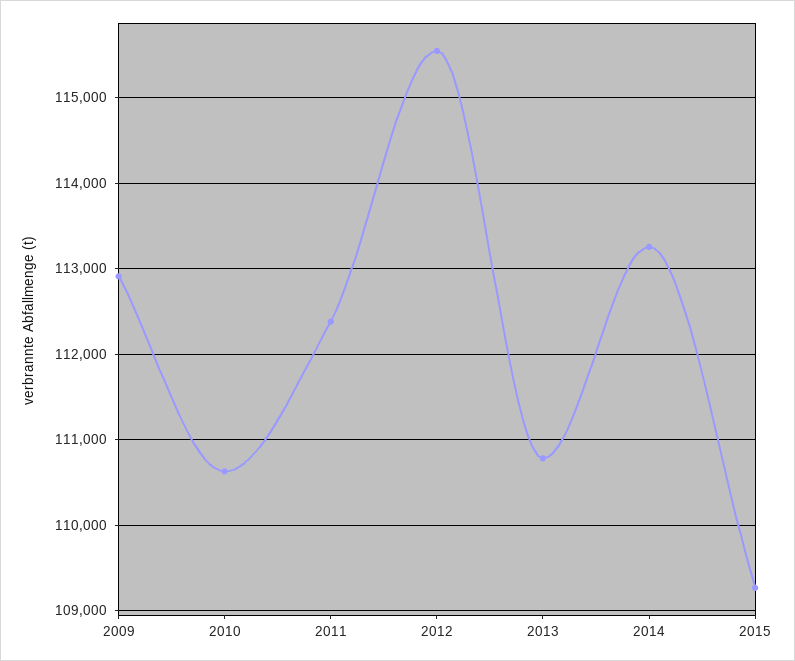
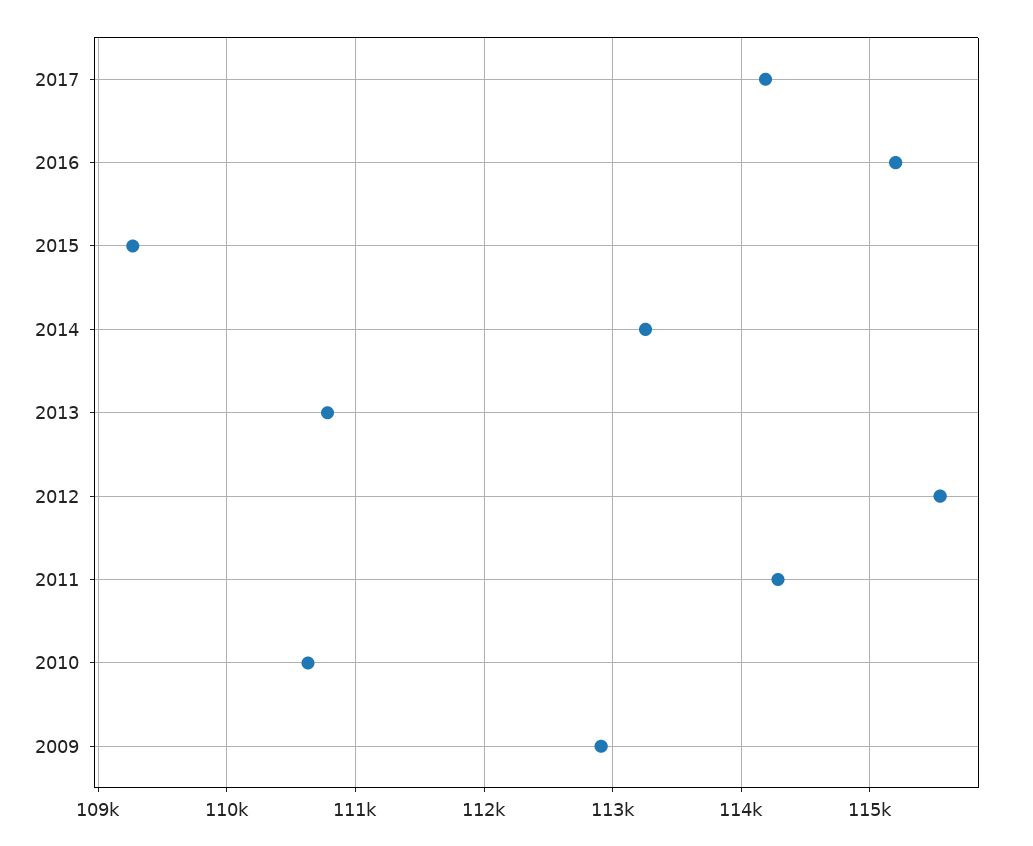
2011: 112400 -> 114300
2017: none -> 114200
2016: none -> 115200

